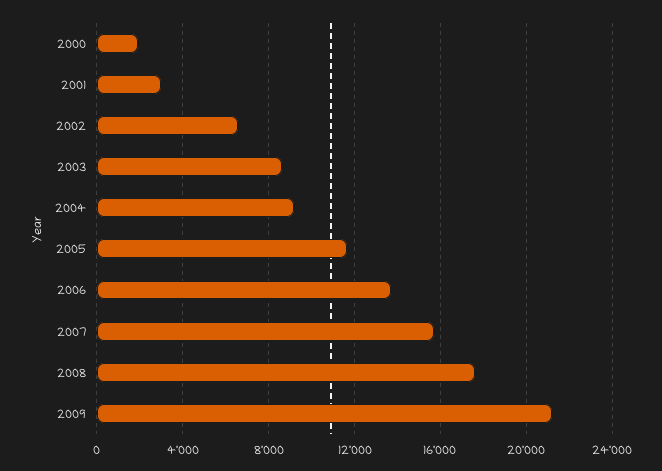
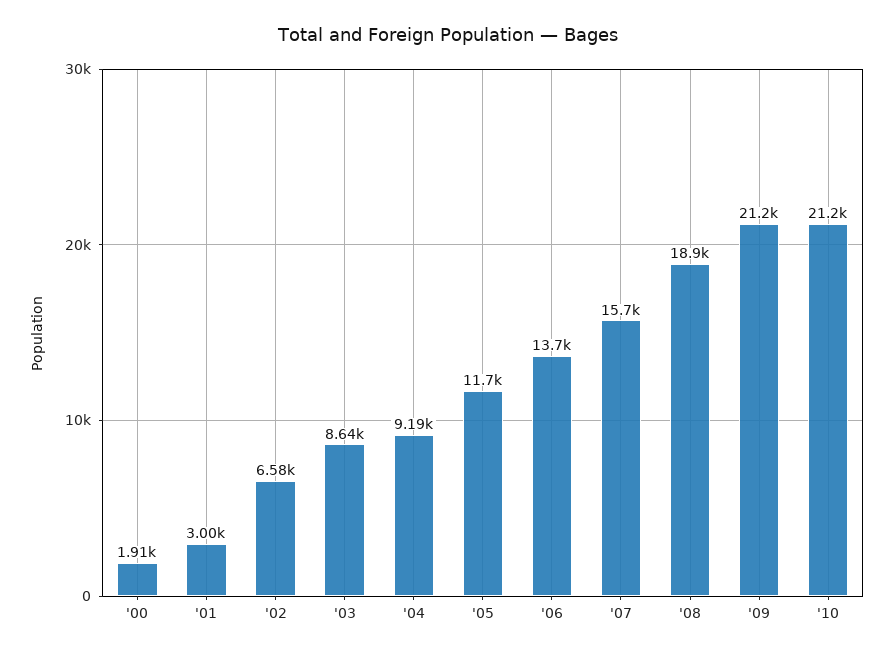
2008: 17500 -> 18900
'10: none -> 21200

